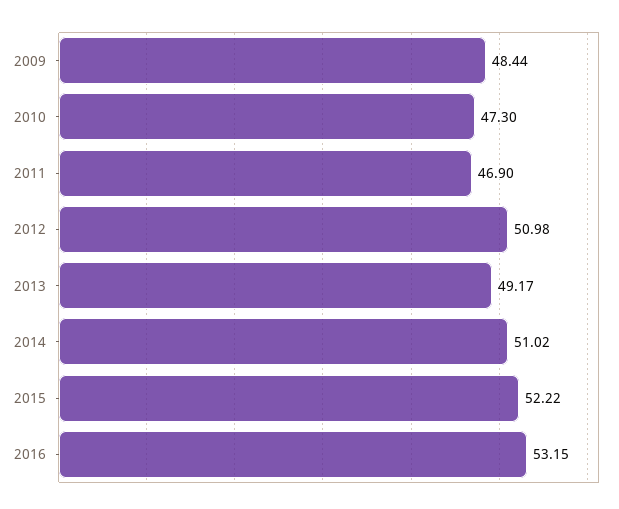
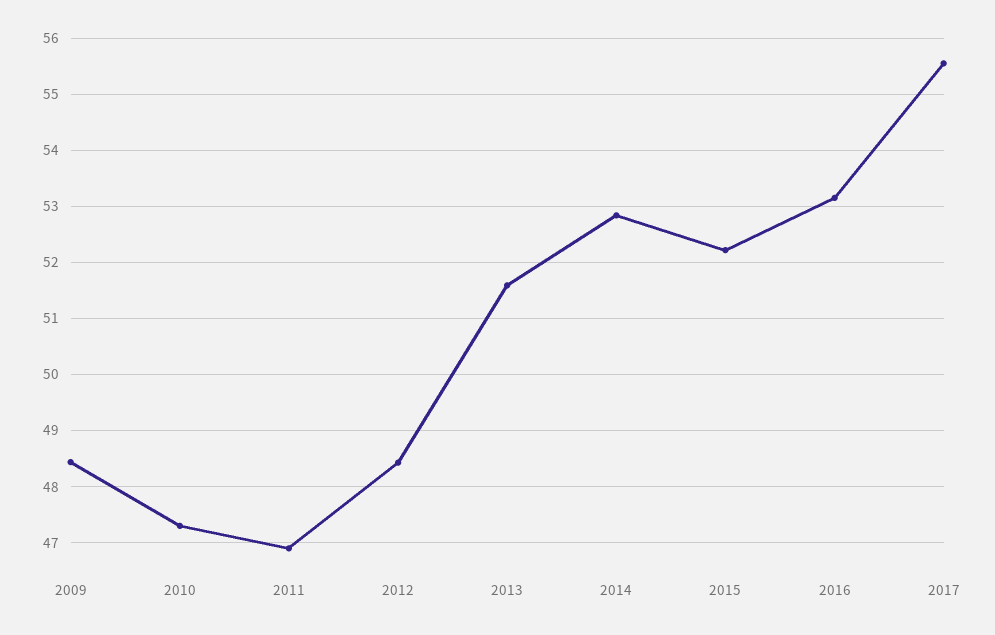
2012: 50.98 -> 48.4
2013: 49.17 -> 51.6
2014: 51.02 -> 52.8
2017: none -> 55.6

